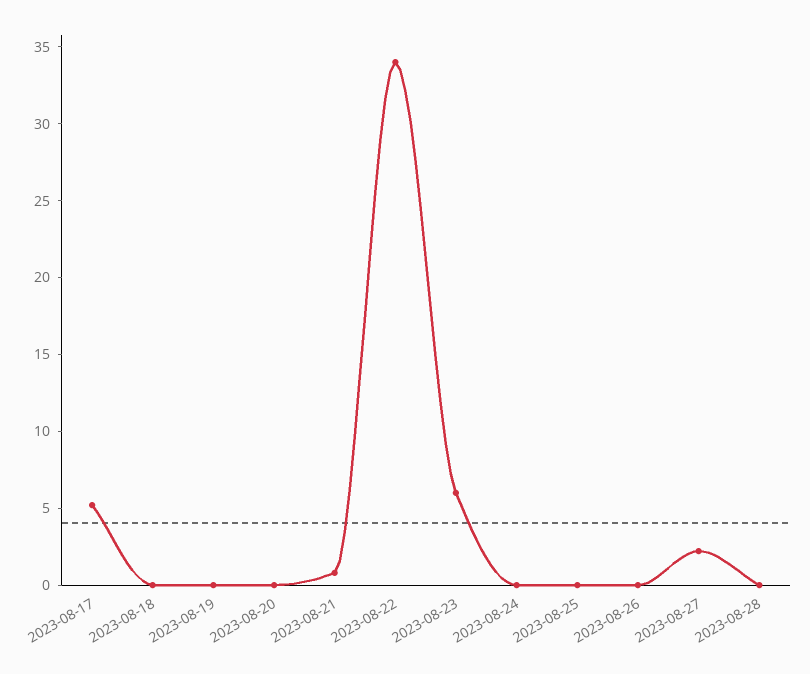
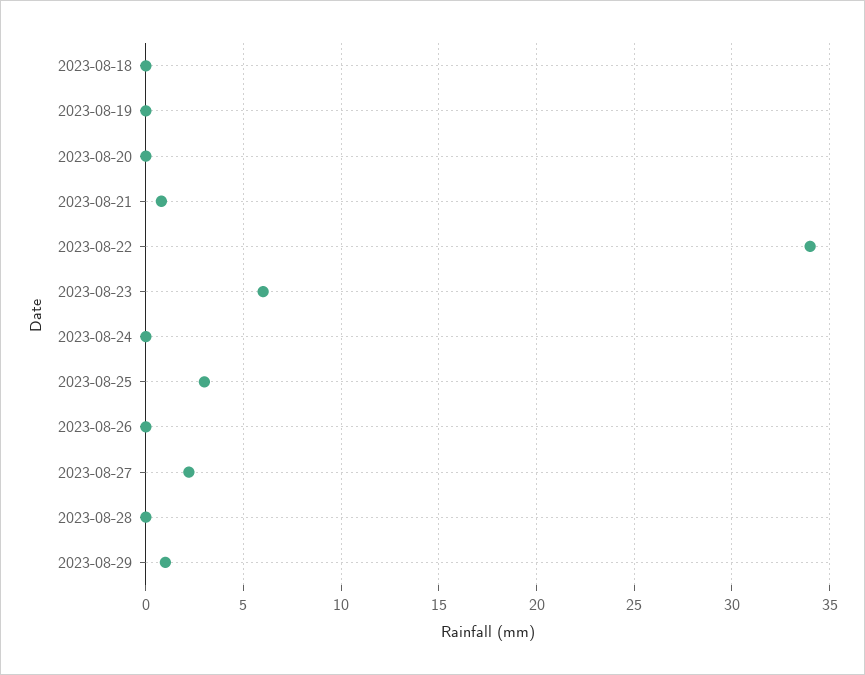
2023-08-17: 5 -> none
2023-08-25: 0 -> 3
2023-08-29: none -> 1

